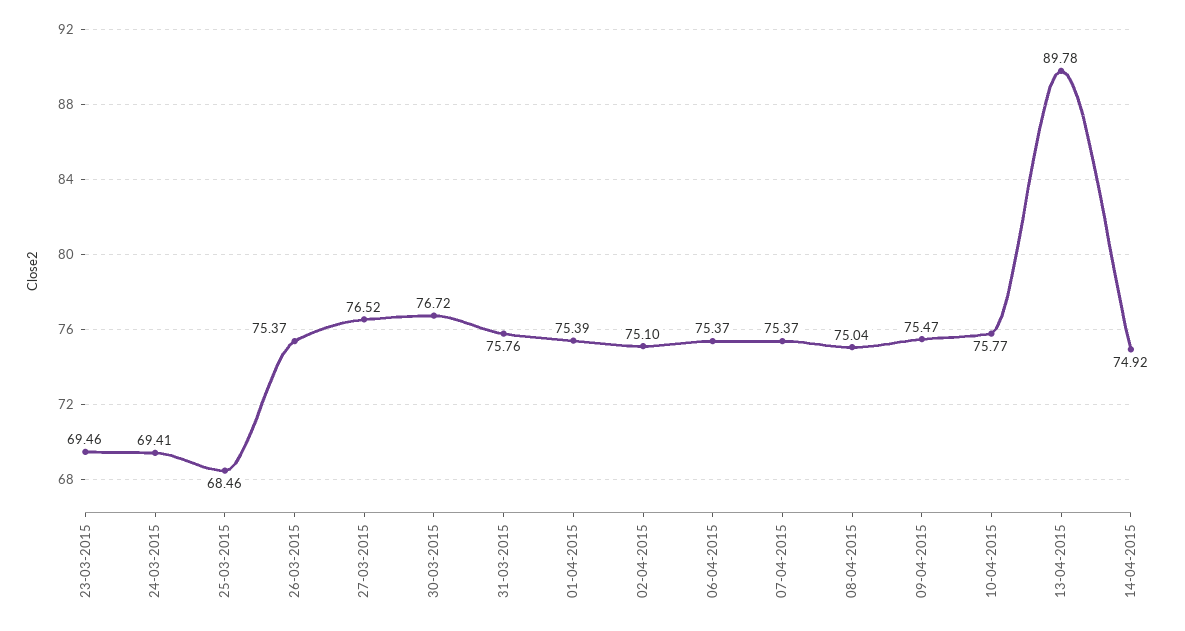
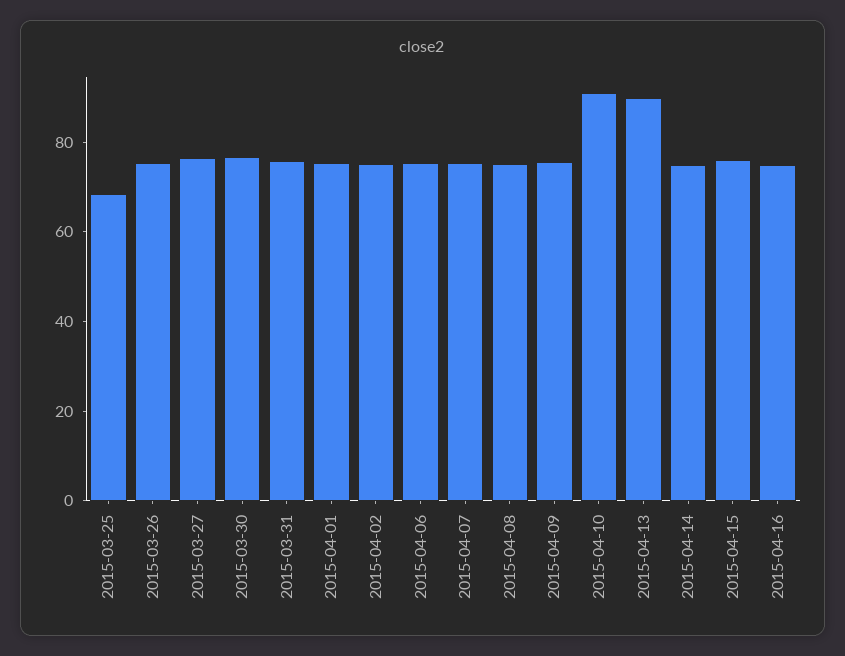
23-03-2015: 69.46 -> none
24-03-2015: 69.41 -> none
10-04-2015: 75.77 -> 90
2015-04-15: none -> 75
2015-04-16: none -> 75

